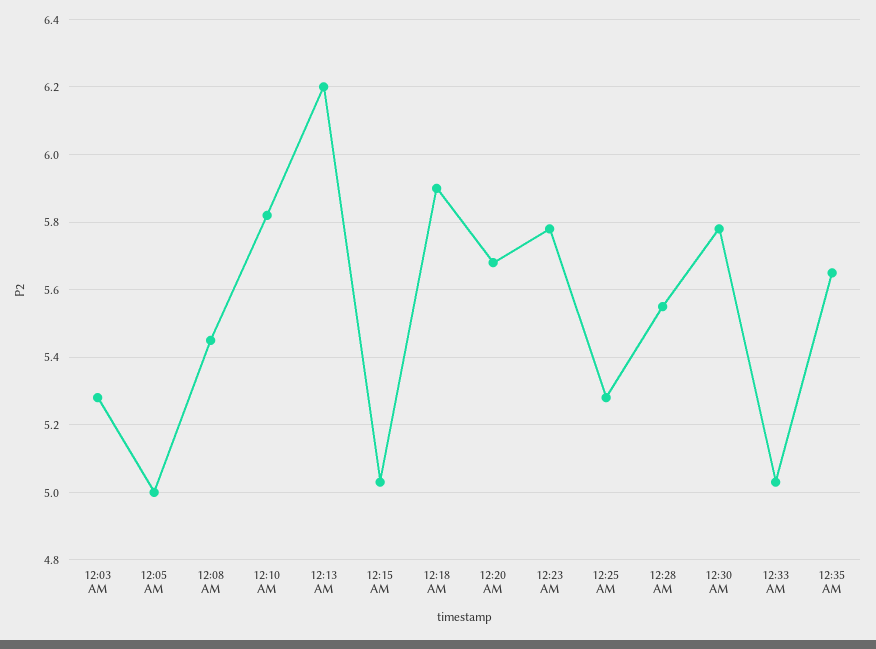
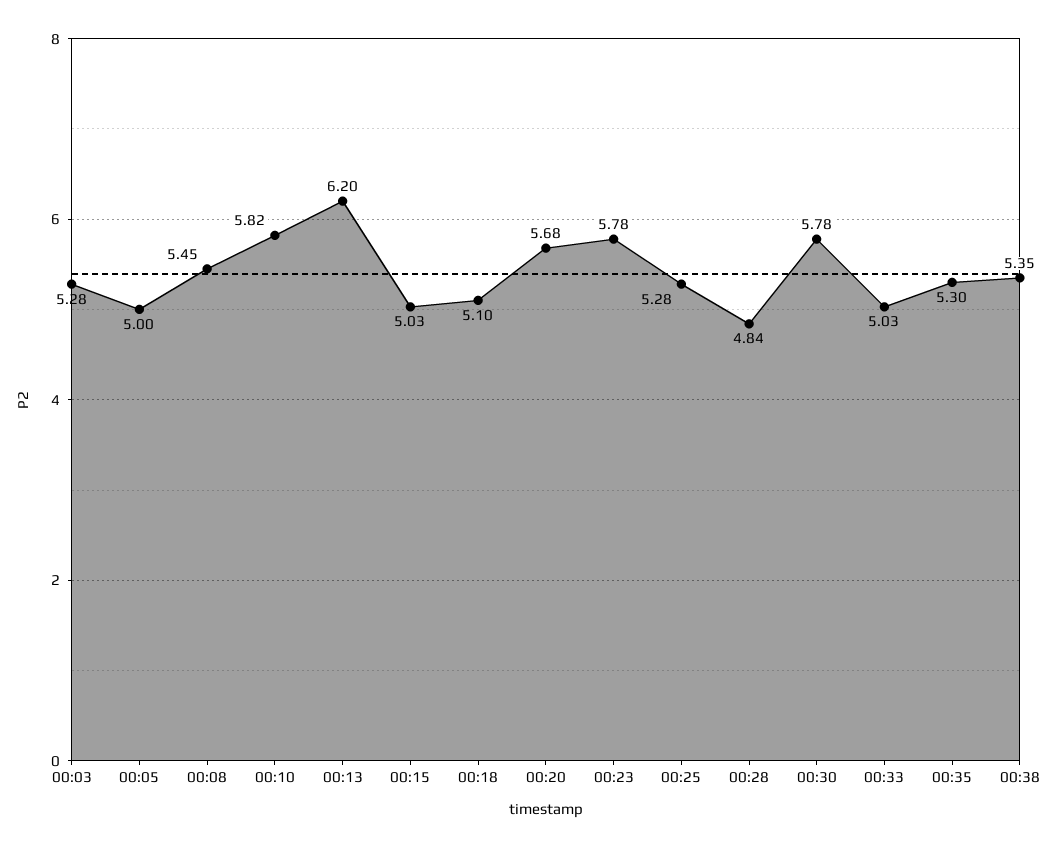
12:18 AM: 5.9 -> 5.1
12:28 AM: 5.55 -> 4.84
12:35 AM: 5.65 -> 5.3
00:38: none -> 5.35

